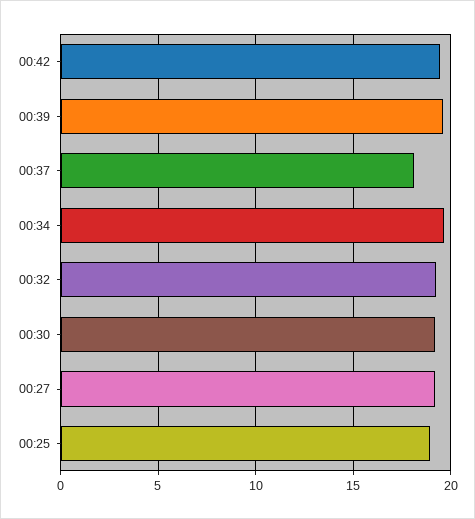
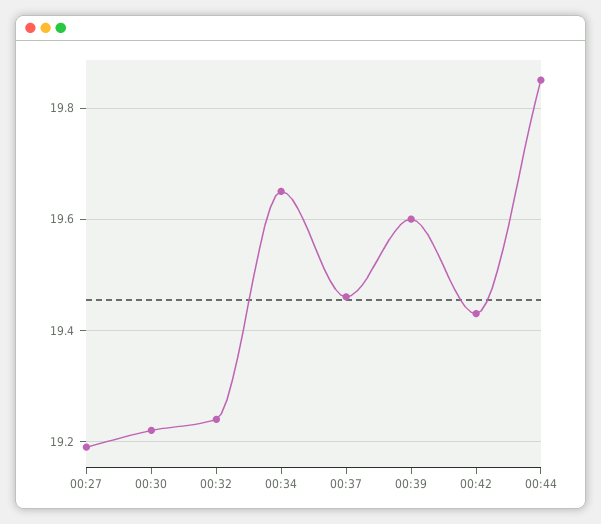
00:37: 18 -> 19.45
00:25: 19 -> none
00:44: none -> 19.85

